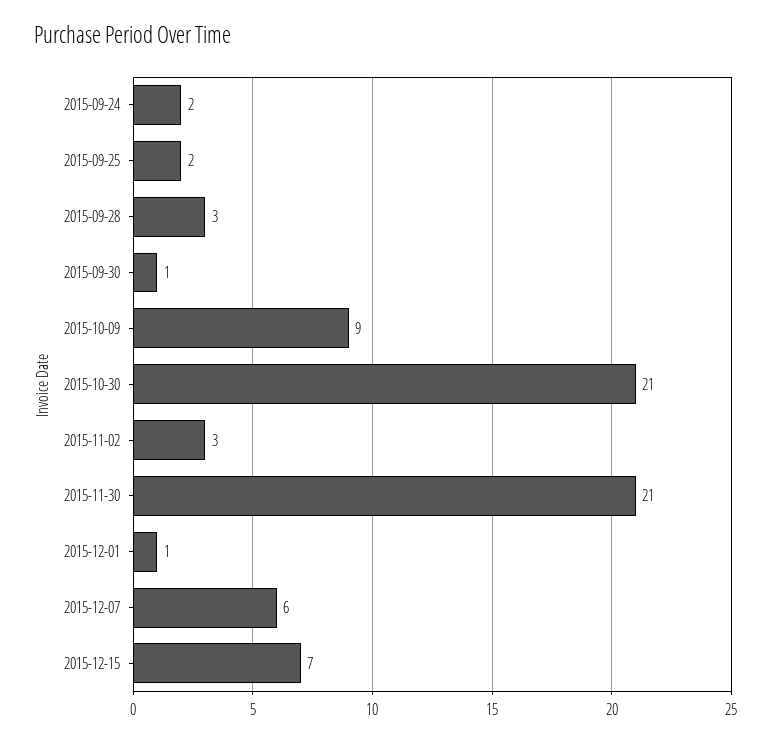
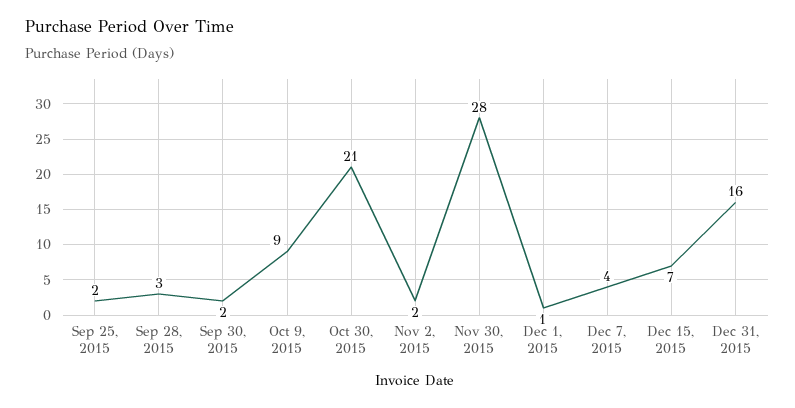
2015-09-24: 2 -> none
2015-09-30: 1 -> 2
2015-11-02: 3 -> 2
2015-11-30: 21 -> 28
2015-12-07: 6 -> 4
Dec 31, 2015: none -> 16

